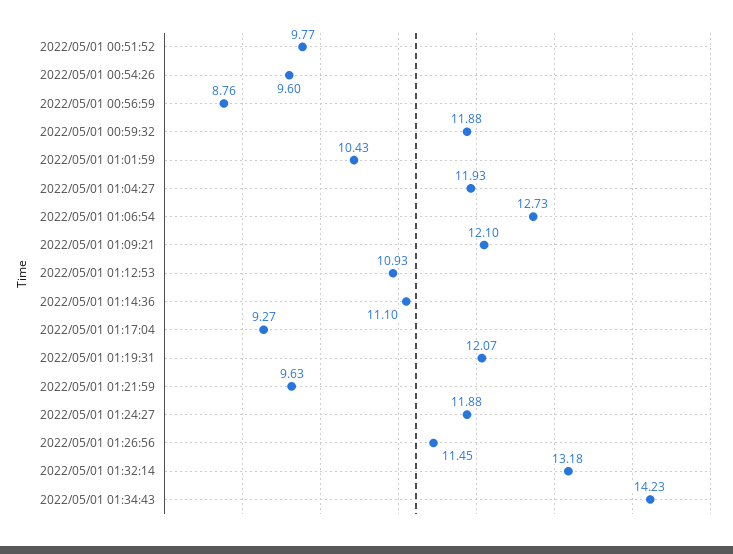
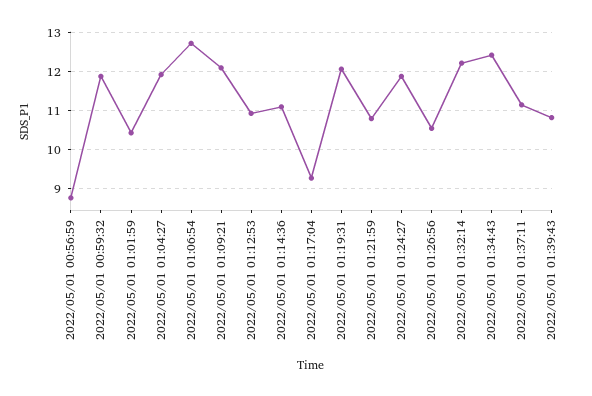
2022/05/01 00:51:52: 9.77 -> none
2022/05/01 00:54:26: 9.6 -> none
2022/05/01 01:21:59: 9.63 -> 10.8
2022/05/01 01:26:56: 11.45 -> 10.6
2022/05/01 01:32:14: 13.18 -> 12.2
2022/05/01 01:34:43: 14.23 -> 12.4
2022/05/01 01:37:11: none -> 11.2
2022/05/01 01:39:43: none -> 10.8

